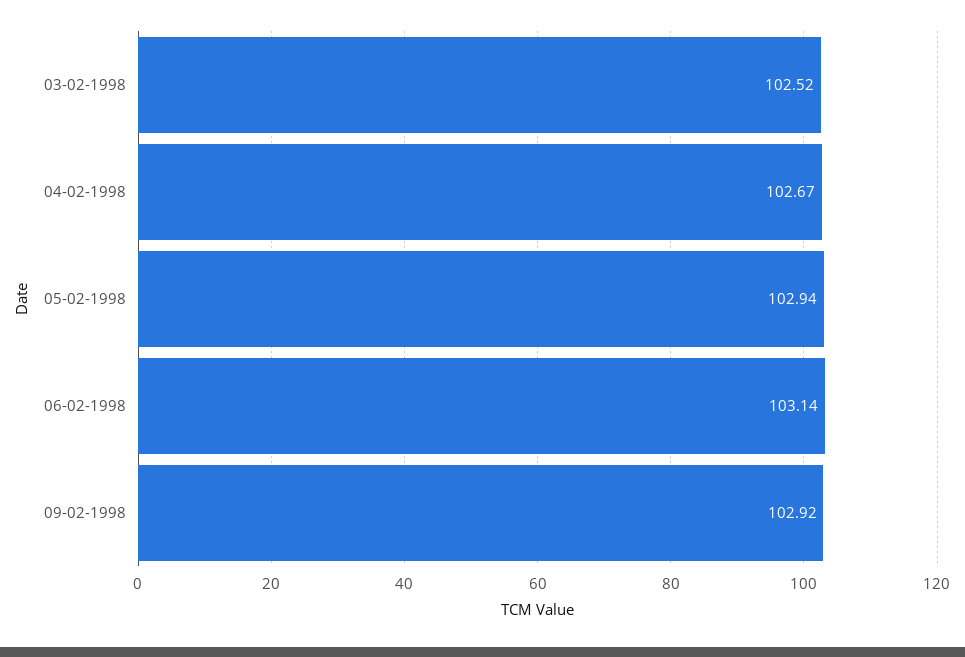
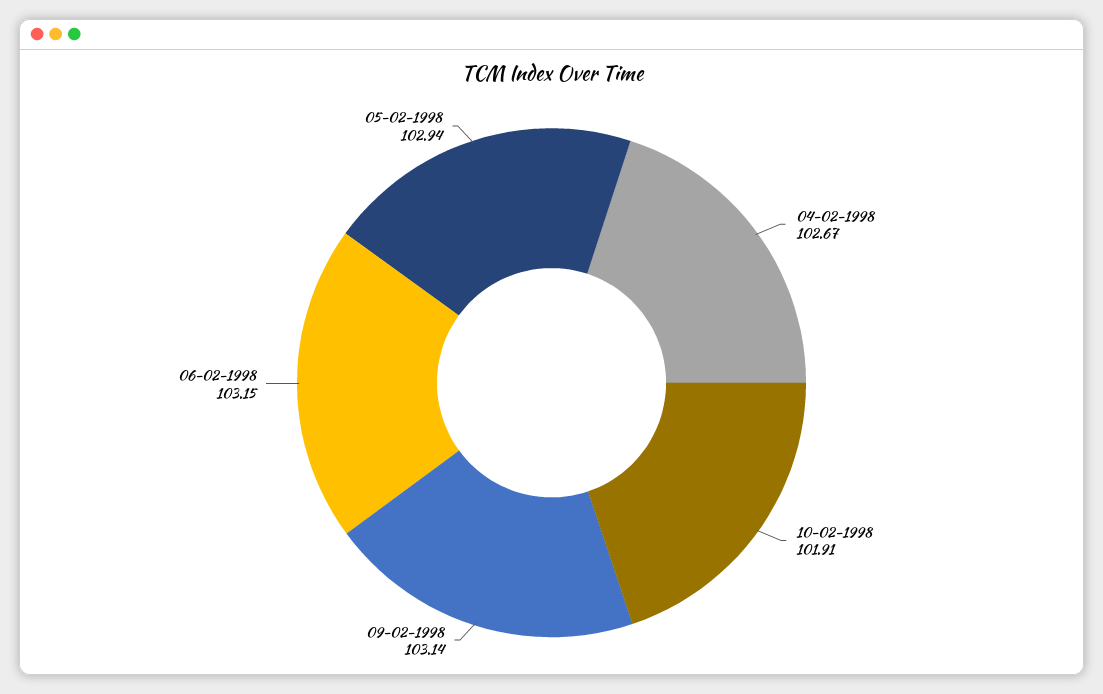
03-02-1998: 102.52 -> none
06-02-1998: 103.14 -> 103.15
09-02-1998: 102.92 -> 103.14
10-02-1998: none -> 101.91

